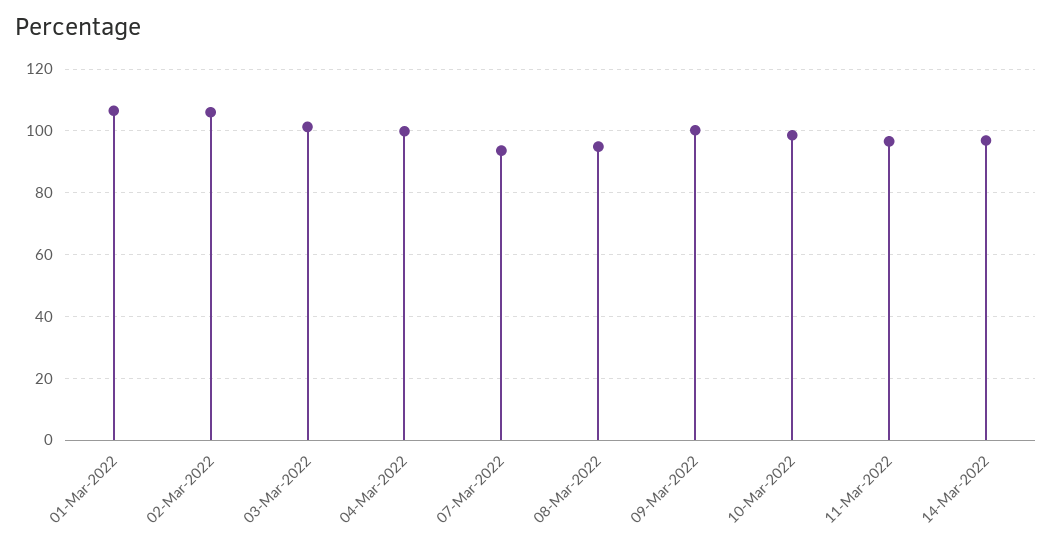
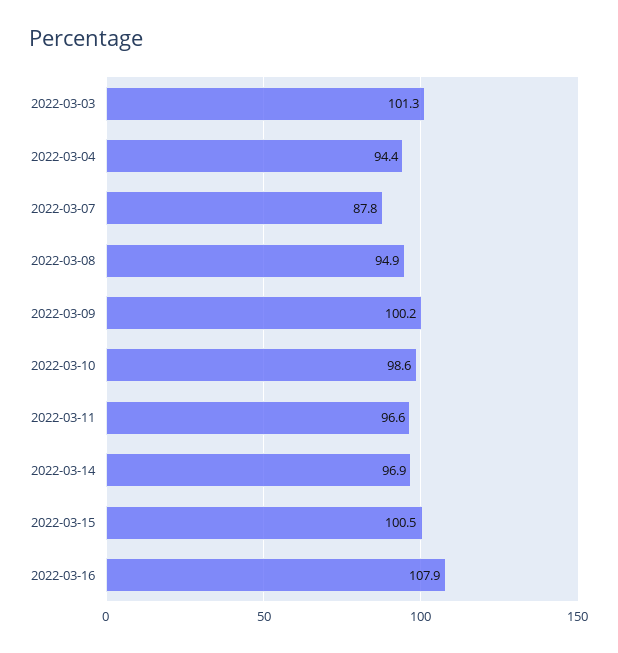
01-Mar-2022: 106 -> none
02-Mar-2022: 106 -> none
04-Mar-2022: 100 -> 94.4
07-Mar-2022: 94 -> 87.8
2022-03-15: none -> 100.5
2022-03-16: none -> 107.9

